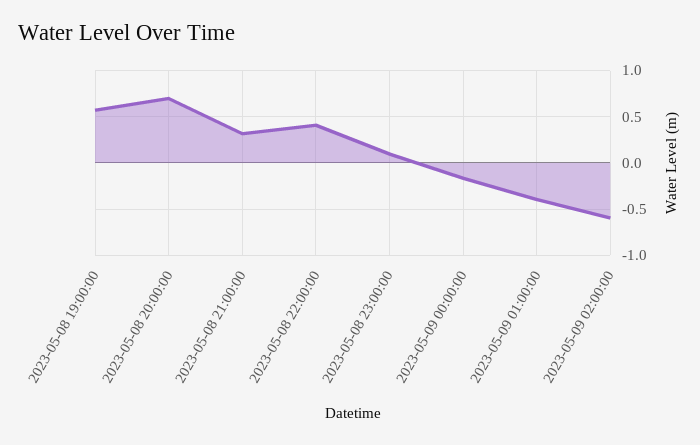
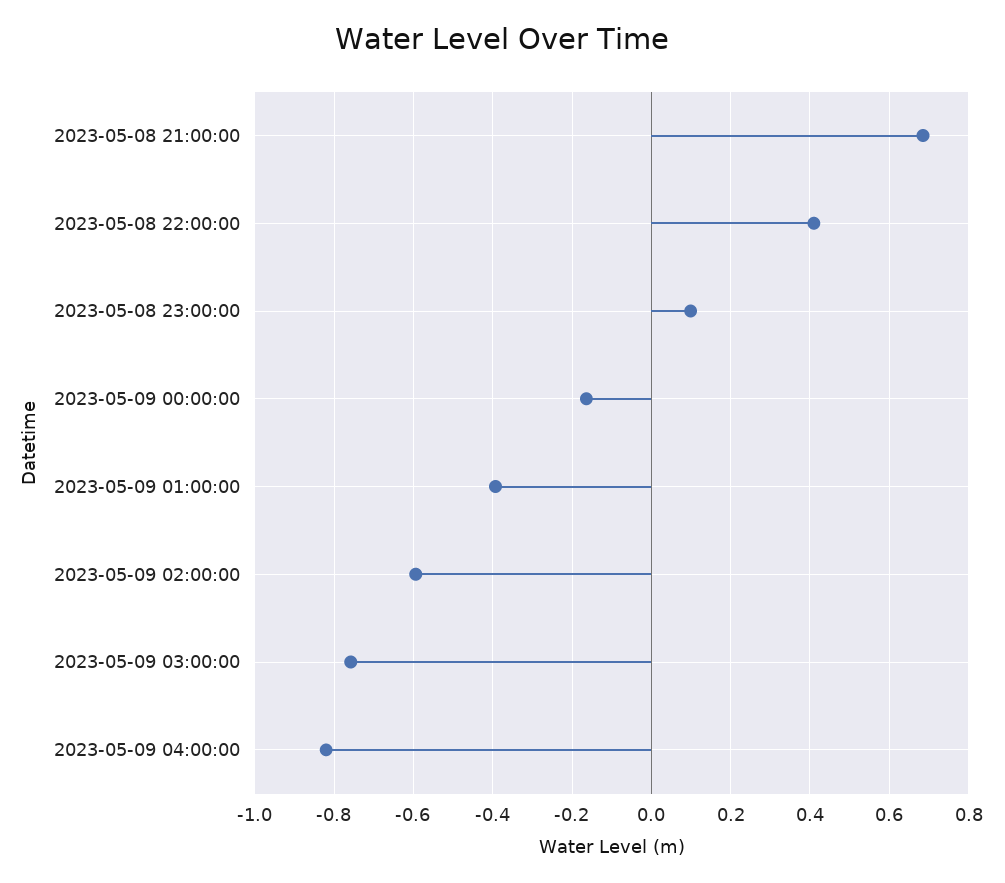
2023-05-08 19:00:00: 0.6 -> none
2023-05-08 20:00:00: 0.7 -> none
2023-05-08 21:00:00: 0.3 -> 0.68
2023-05-09 03:00:00: none -> -0.76
2023-05-09 04:00:00: none -> -0.82

